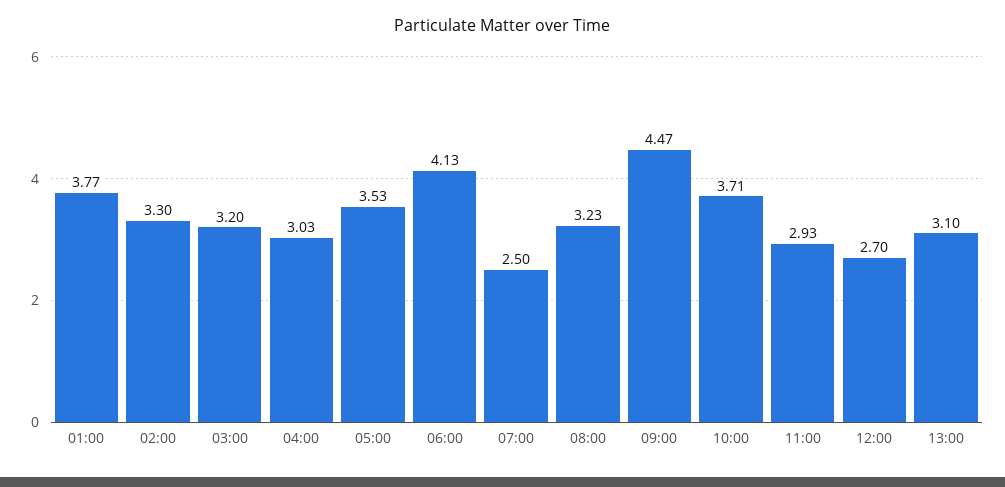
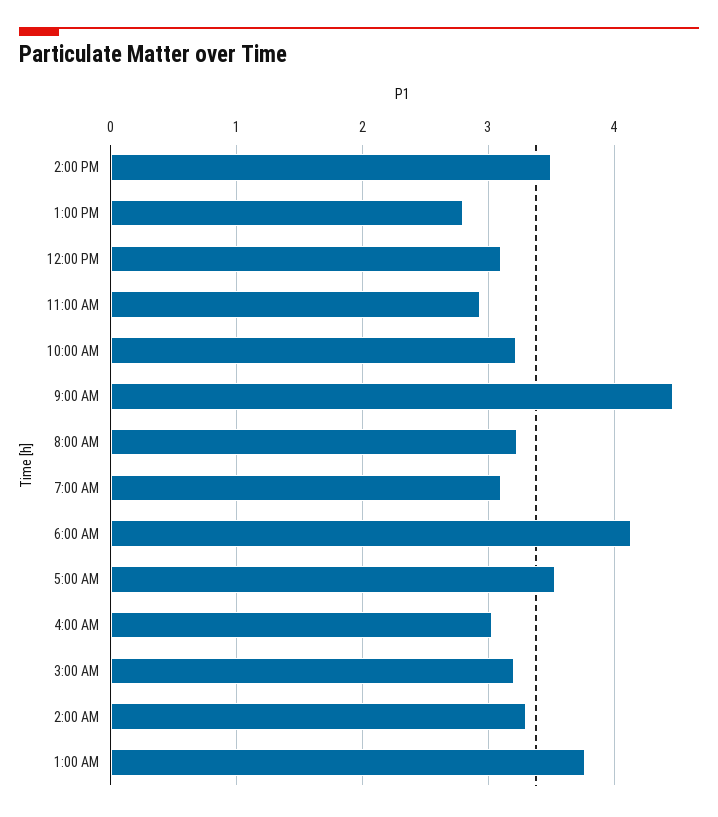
07:00: 2.5 -> 3.1
10:00: 3.71 -> 3.2
12:00: 2.7 -> 3.1
13:00: 3.1 -> 2.8
2:00 PM: none -> 3.5

